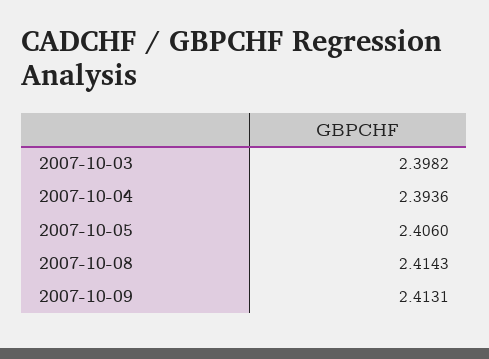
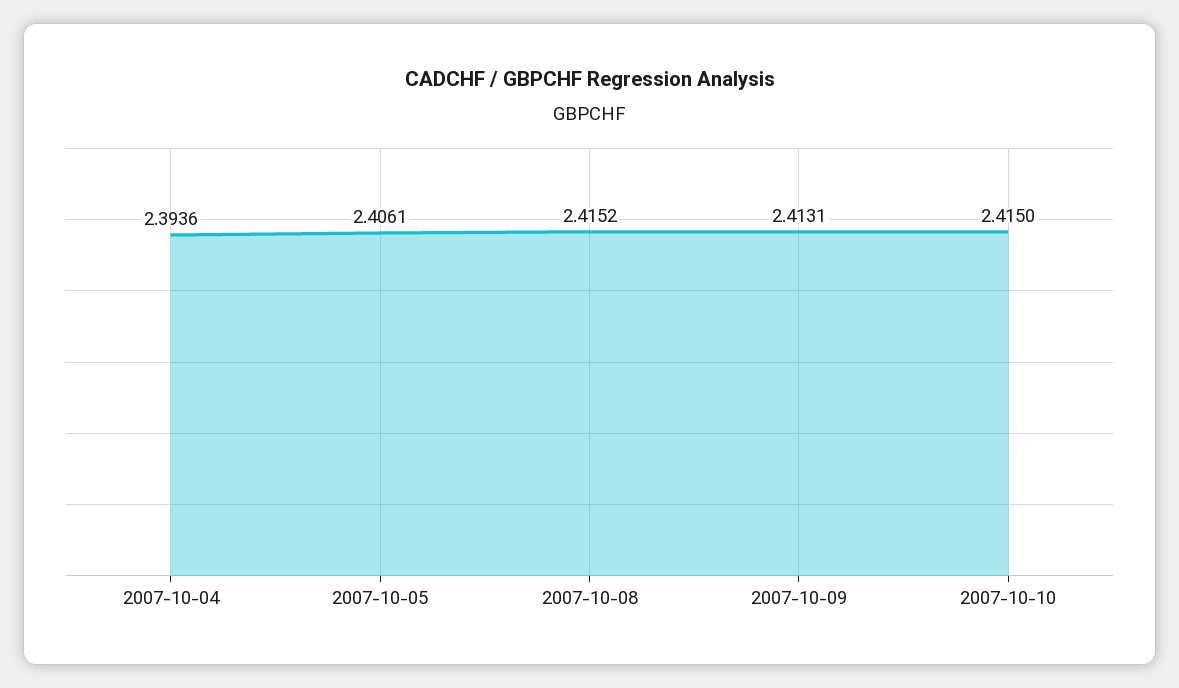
2007-10-03: 2.3982 -> none
2007-10-05: 2.406 -> 2.4061
2007-10-08: 2.4143 -> 2.4152
2007-10-10: none -> 2.415

